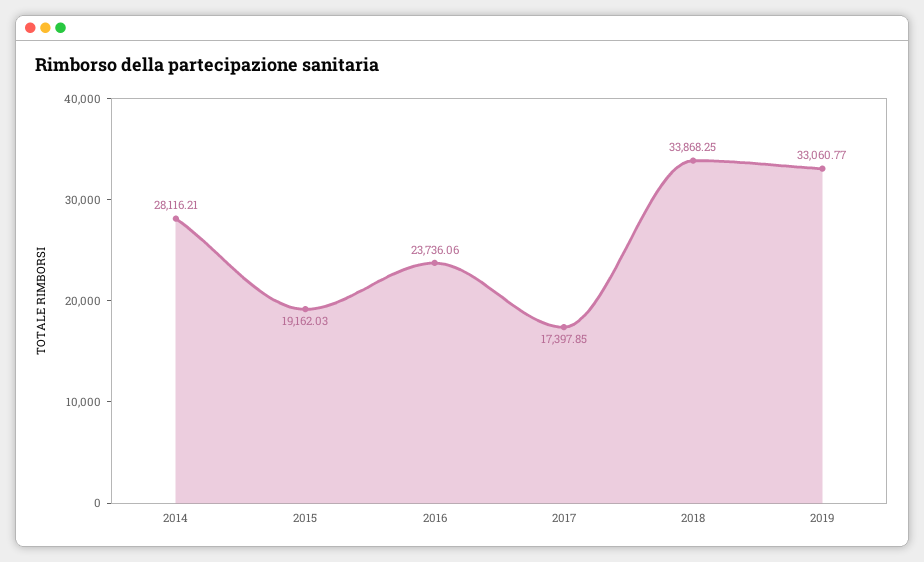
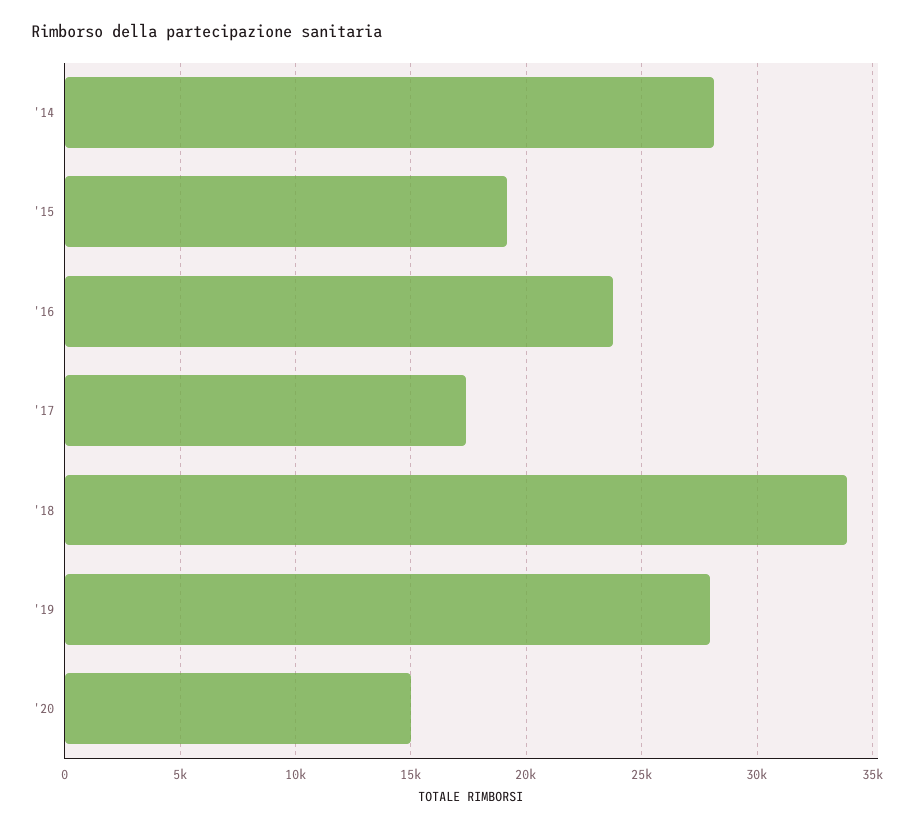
2019: 33060.77 -> 28000
'20: none -> 15000

